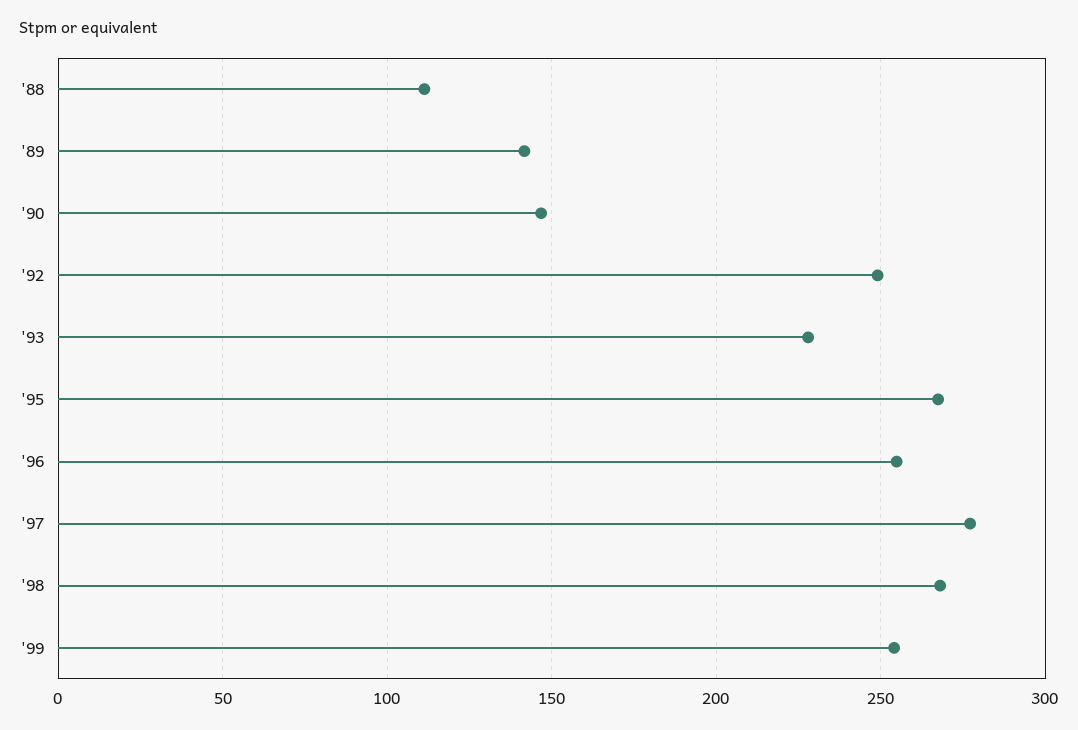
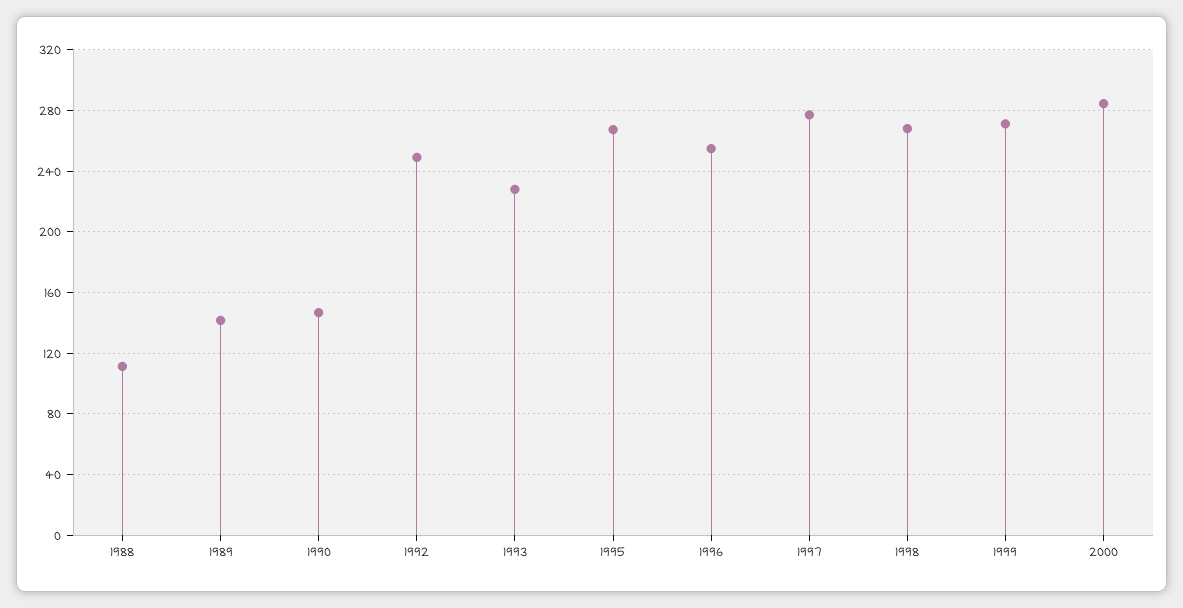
'99: 255 -> 270
2000: none -> 285

